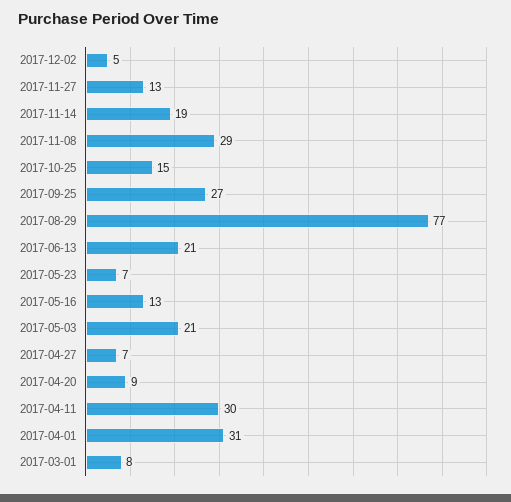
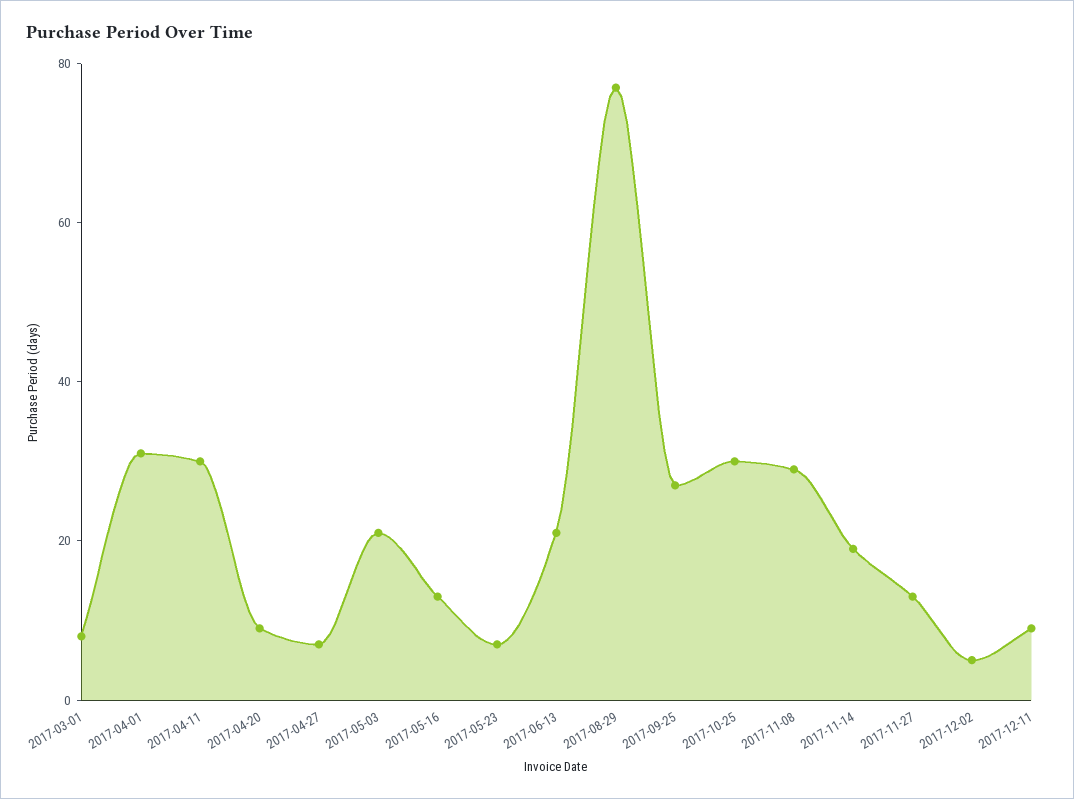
2017-10-25: 15 -> 30
2017-12-11: none -> 10

